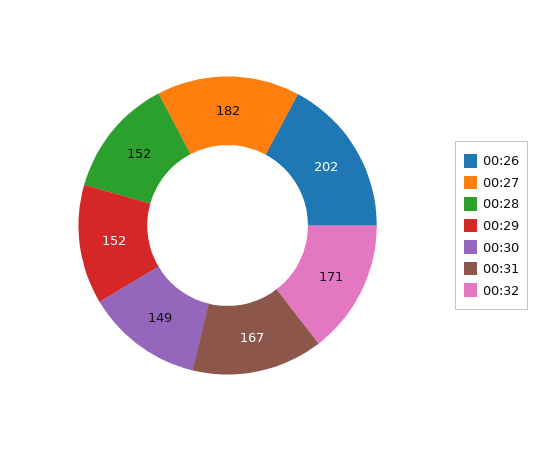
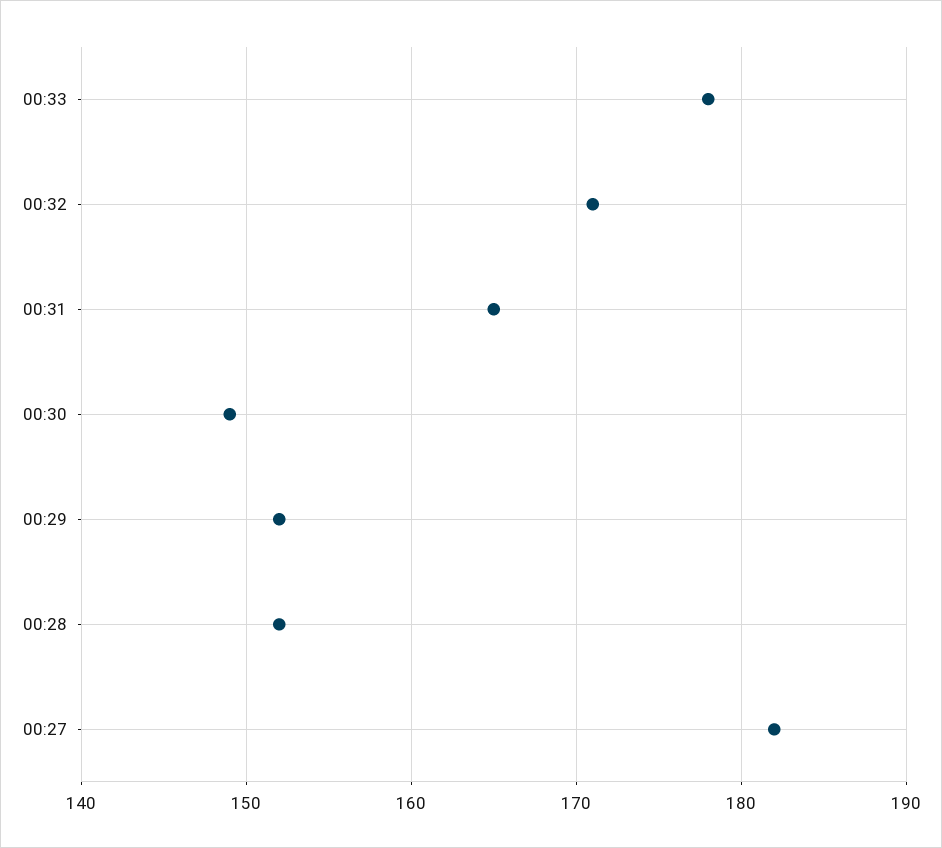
00:26: 202 -> none
00:31: 167 -> 165
00:33: none -> 178

